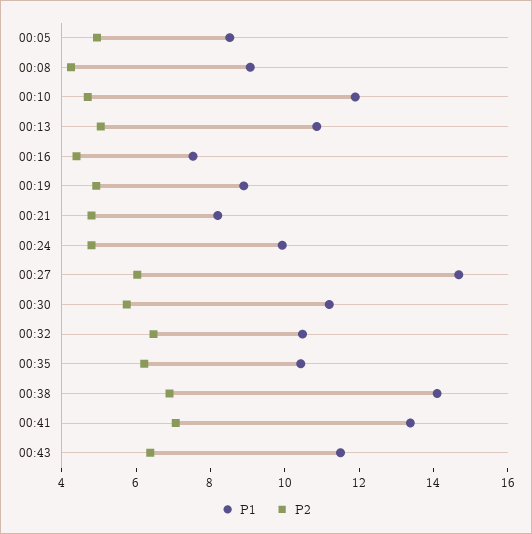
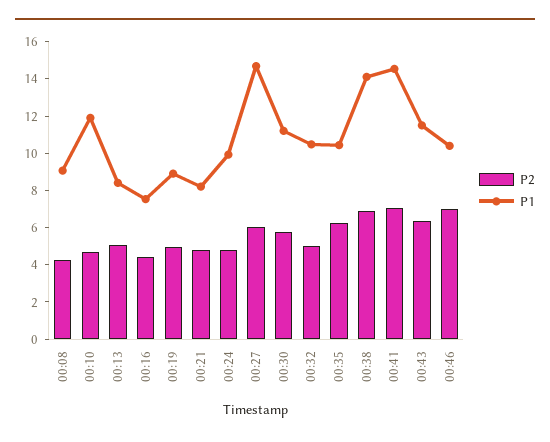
P1, 00:05: 8.5 -> none
P2, 00:05: 5 -> none
P1, 00:13: 11 -> 8.5
P2, 00:32: 6.5 -> 5
P1, 00:41: 13.5 -> 14.5
P2, 00:46: none -> 7
P1, 00:46: none -> 10.5

